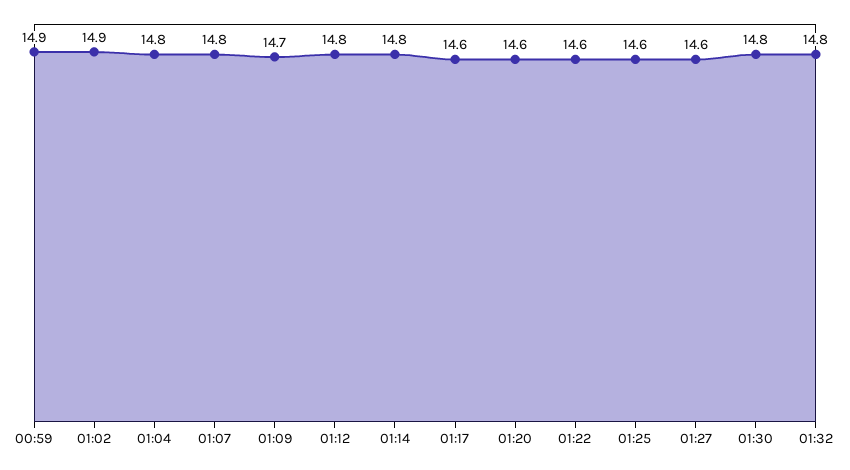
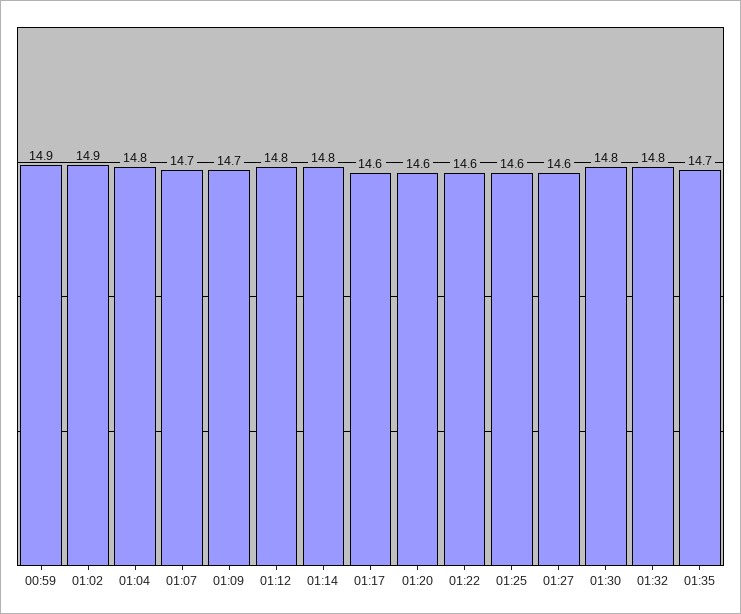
01:07: 14.8 -> 14.7
01:35: none -> 14.7

